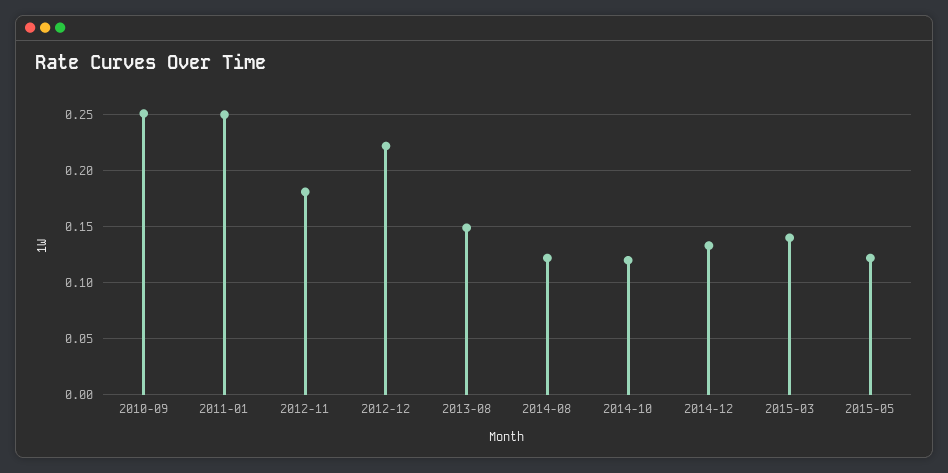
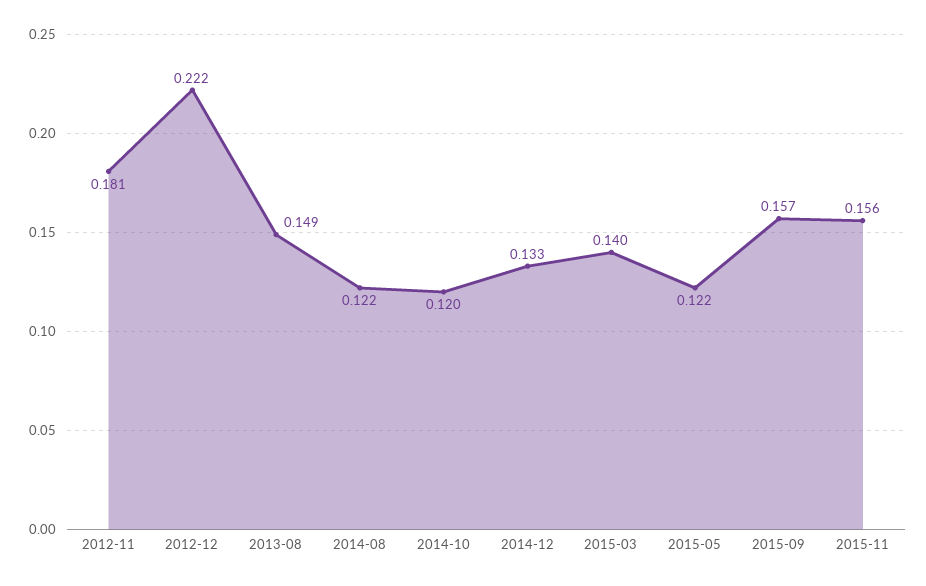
2010-09: 0.25 -> none
2011-01: 0.25 -> none
2015-09: none -> 0.157
2015-11: none -> 0.156

